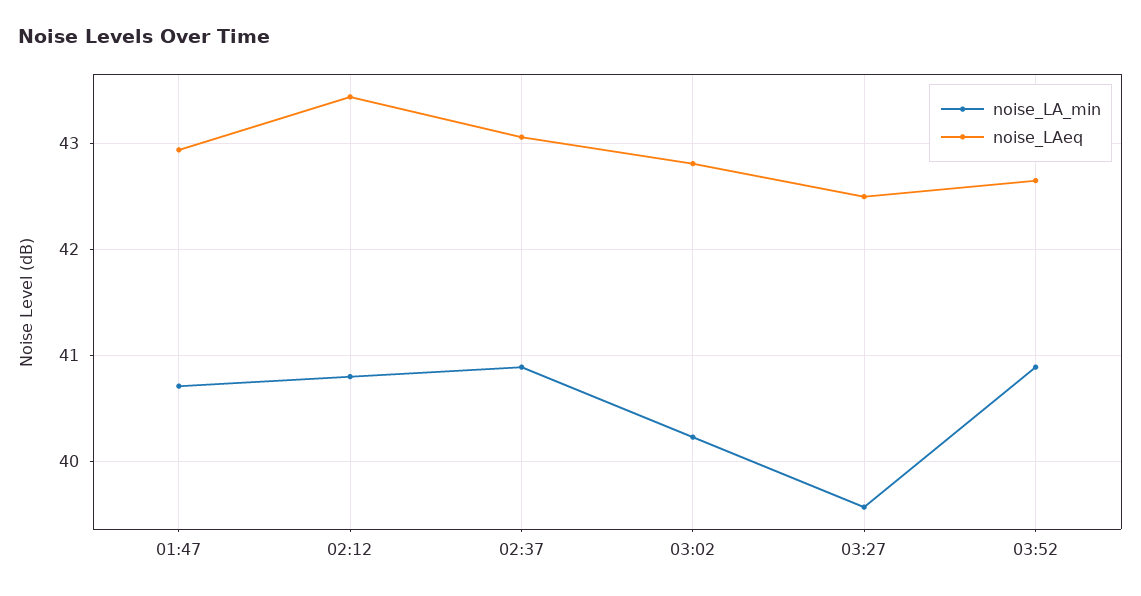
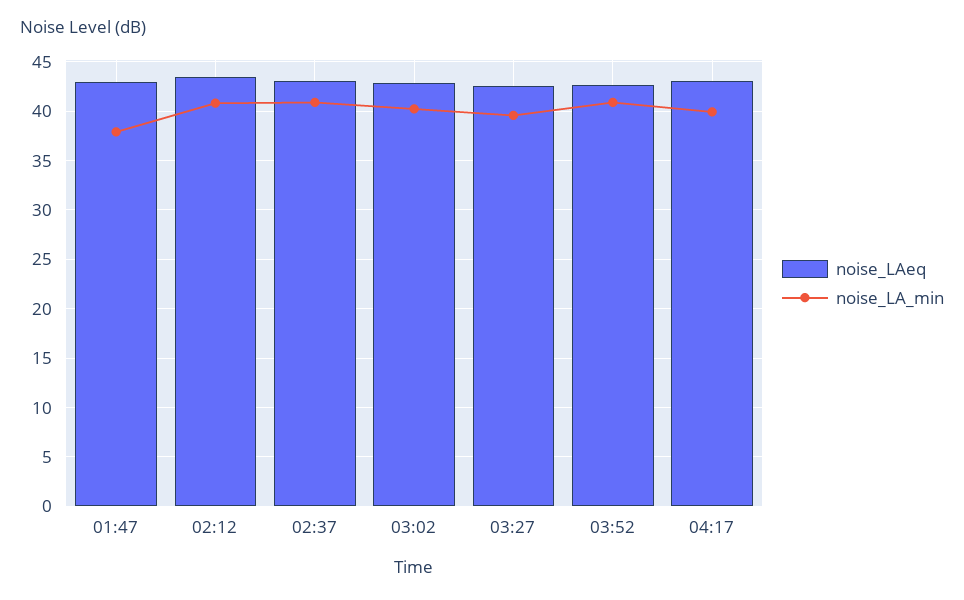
noise_LA_min, 01:47: 40.7 -> 38
noise_LAeq, 04:17: none -> 43
noise_LA_min, 04:17: none -> 40

